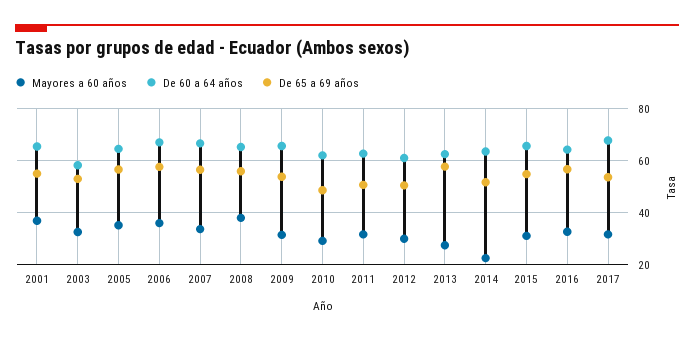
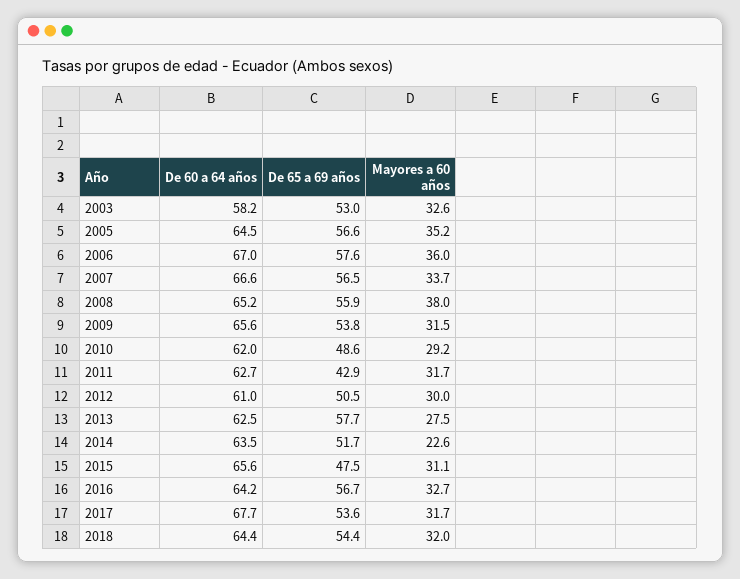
Mayores a 60 años, 2001: 37.5 -> none
De 60 a 64 años, 2001: 65 -> none
De 65 a 69 años, 2001: 55 -> none
De 65 a 69 años, 2011: 50 -> 42.9
De 65 a 69 años, 2015: 55 -> 47.5
De 60 a 64 años, 2018: none -> 64.4
De 65 a 69 años, 2018: none -> 54.4
Mayores a 60 años, 2018: none -> 32

